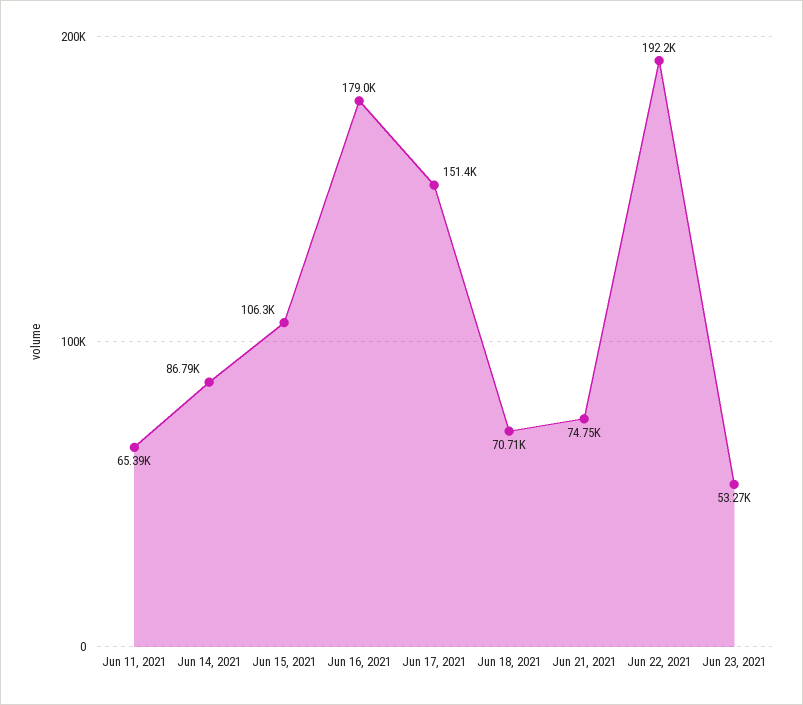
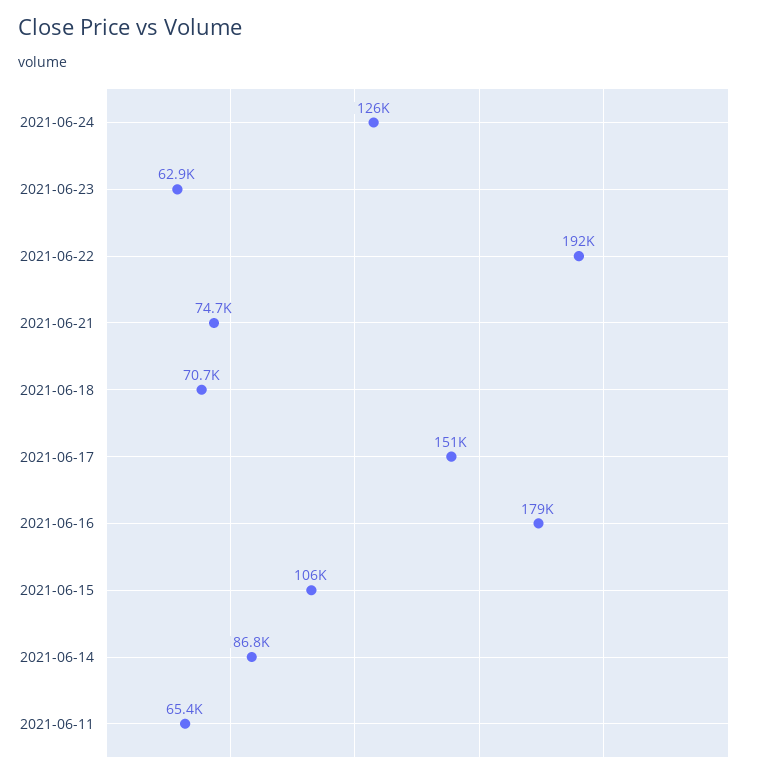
Jun 23, 2021: 53270 -> 62900
2021-06-24: none -> 126000

